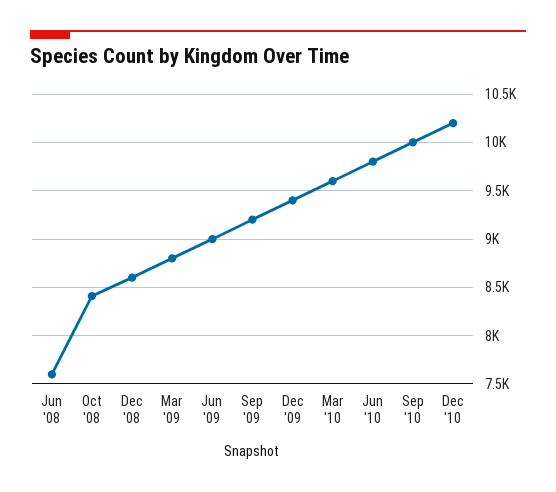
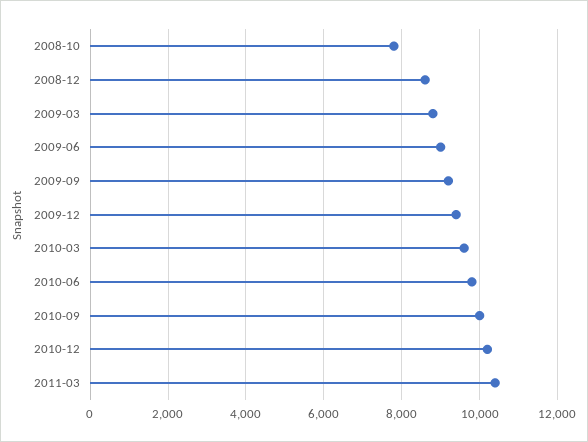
Jun '08: 7600 -> none
Oct '08: 8400 -> 7800
2011-03: none -> 10400

